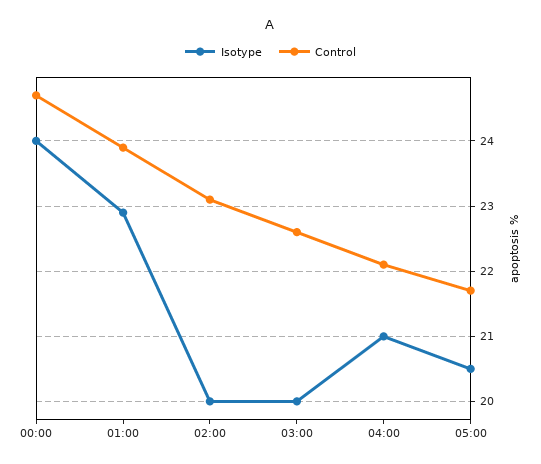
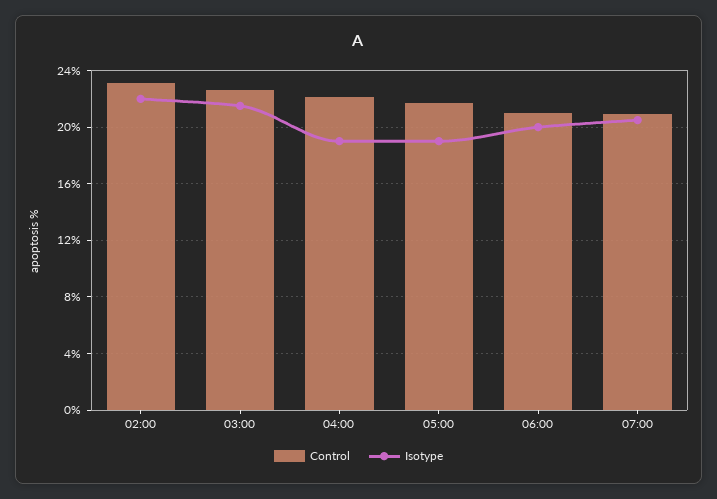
Isotype, 00:00: 24 -> none
Control, 00:00: 24.7 -> none
Isotype, 01:00: 22.9 -> none
Control, 01:00: 23.9 -> none
Isotype, 02:00: 20 -> 22
Isotype, 03:00: 20 -> 21.5
Isotype, 04:00: 21 -> 19
Isotype, 05:00: 20.5 -> 19
Control, 06:00: none -> 21
Isotype, 06:00: none -> 20
Control, 07:00: none -> 21
Isotype, 07:00: none -> 20.5

